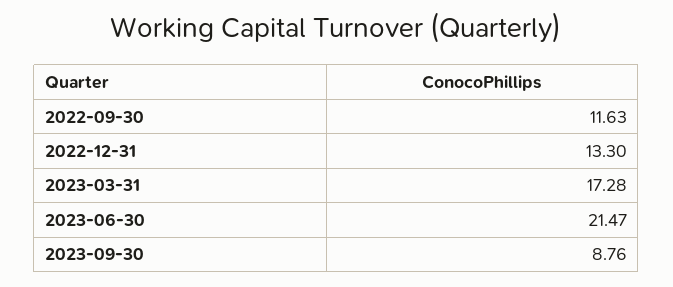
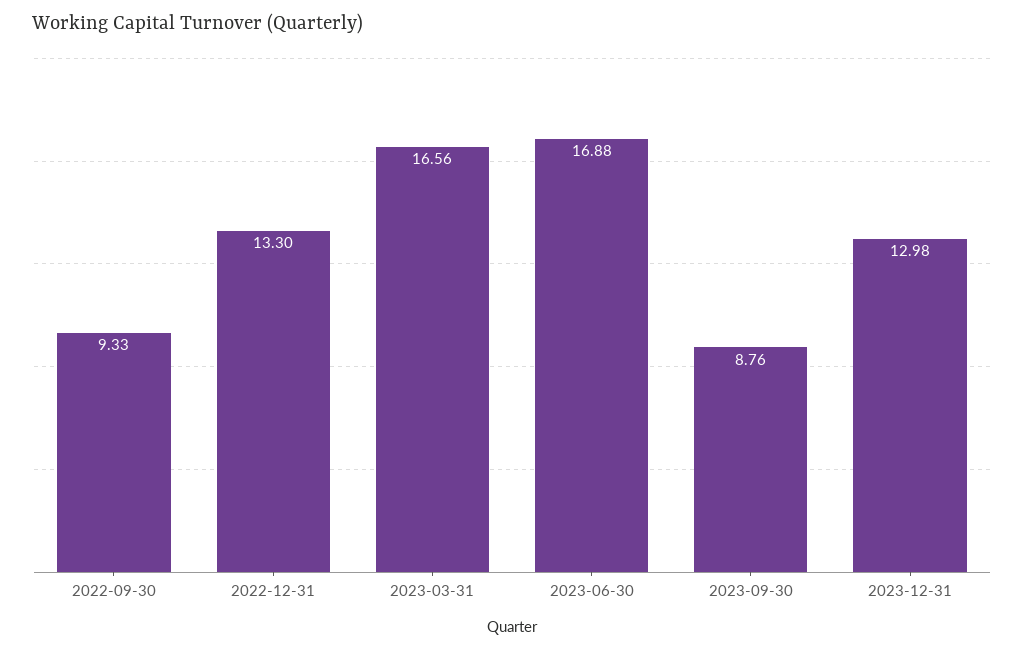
2022-09-30: 11.63 -> 9.33
2023-03-31: 17.28 -> 16.56
2023-06-30: 21.47 -> 16.88
2023-12-31: none -> 12.98

